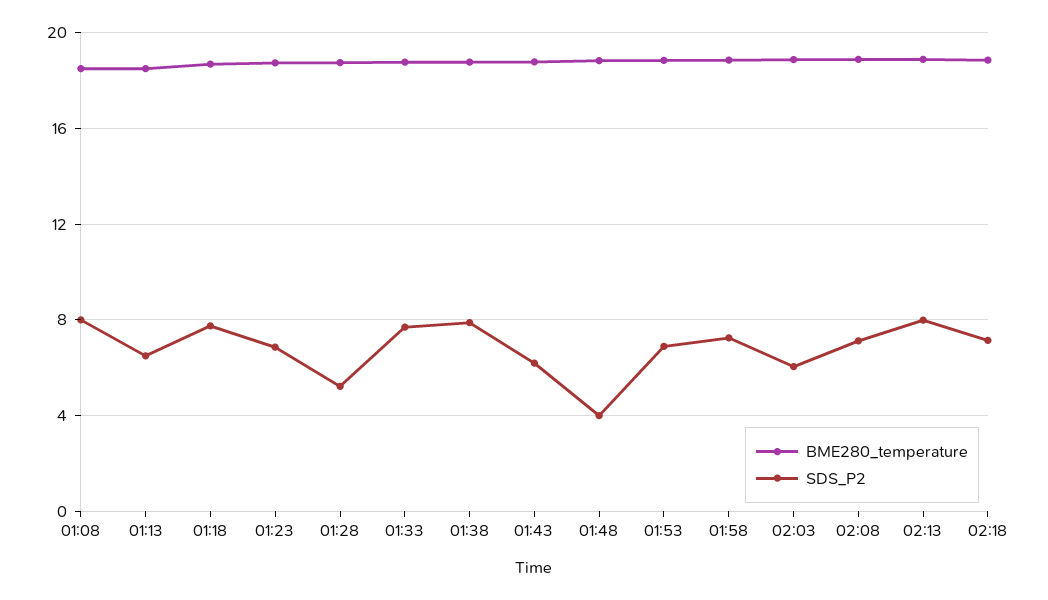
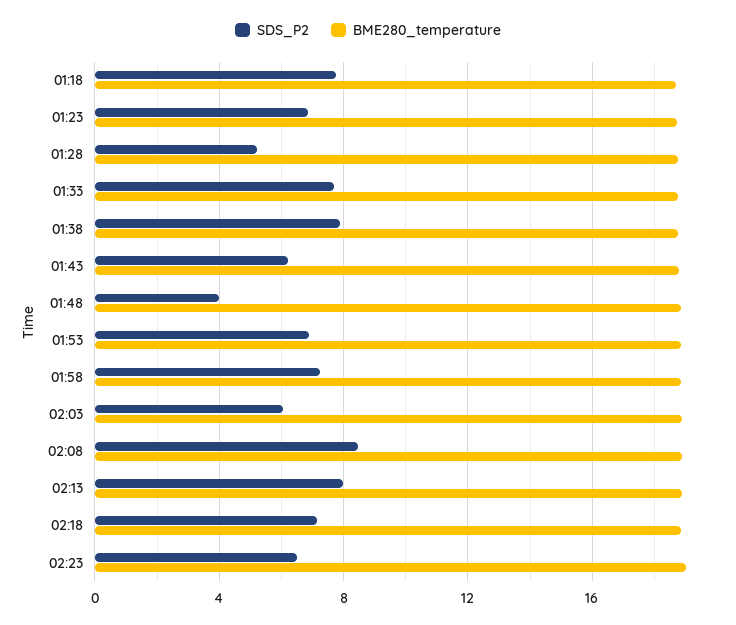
BME280_temperature, 01:08: 18.5 -> none
SDS_P2, 01:08: 8 -> none
BME280_temperature, 01:13: 18.5 -> none
SDS_P2, 01:13: 6.5 -> none
SDS_P2, 02:08: 7 -> 8.5
SDS_P2, 02:23: none -> 6.5
BME280_temperature, 02:23: none -> 19

